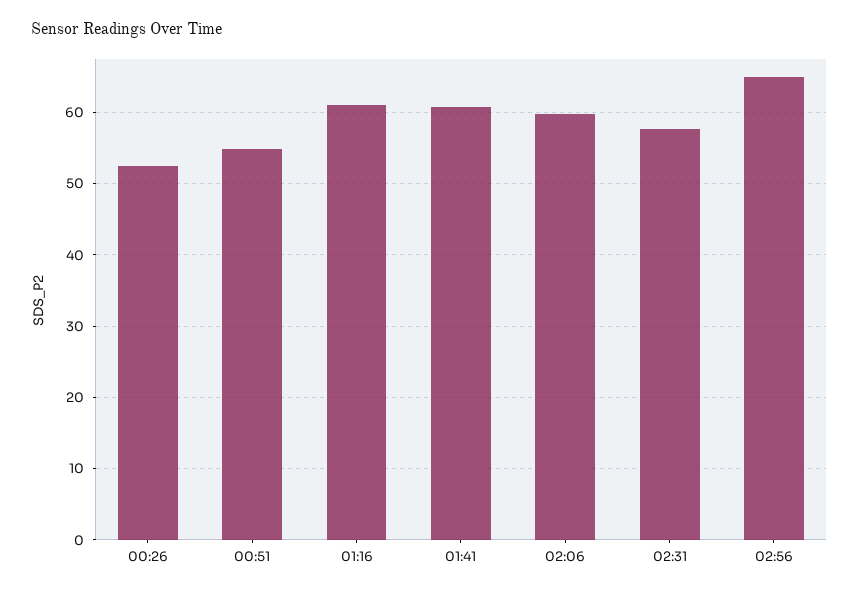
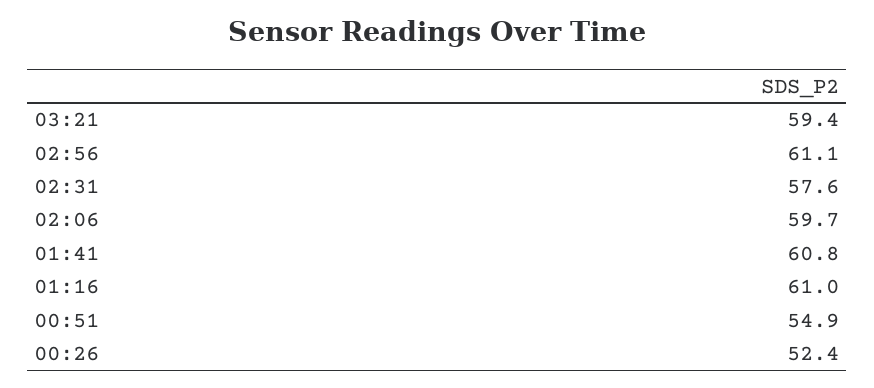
02:56: 65 -> 61.1
03:21: none -> 59.4

